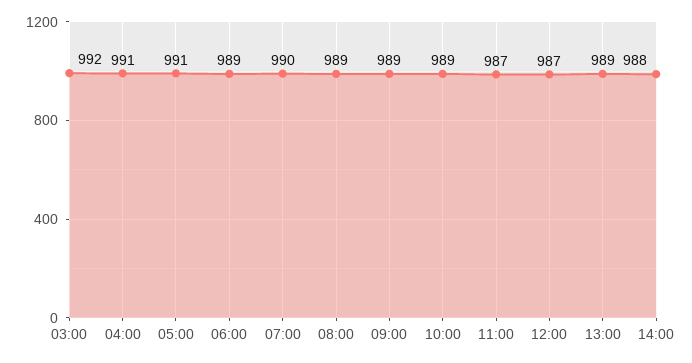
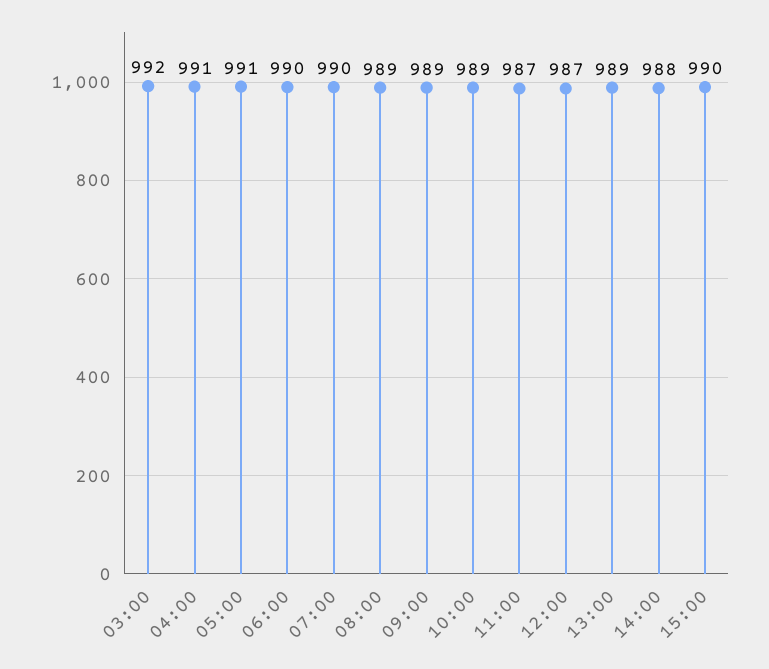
06:00: 989 -> 990
15:00: none -> 990

